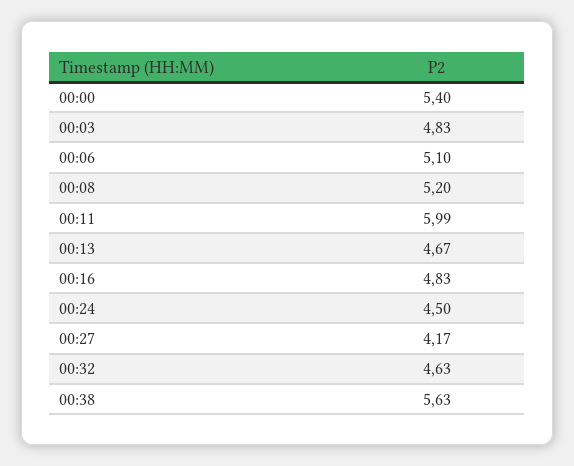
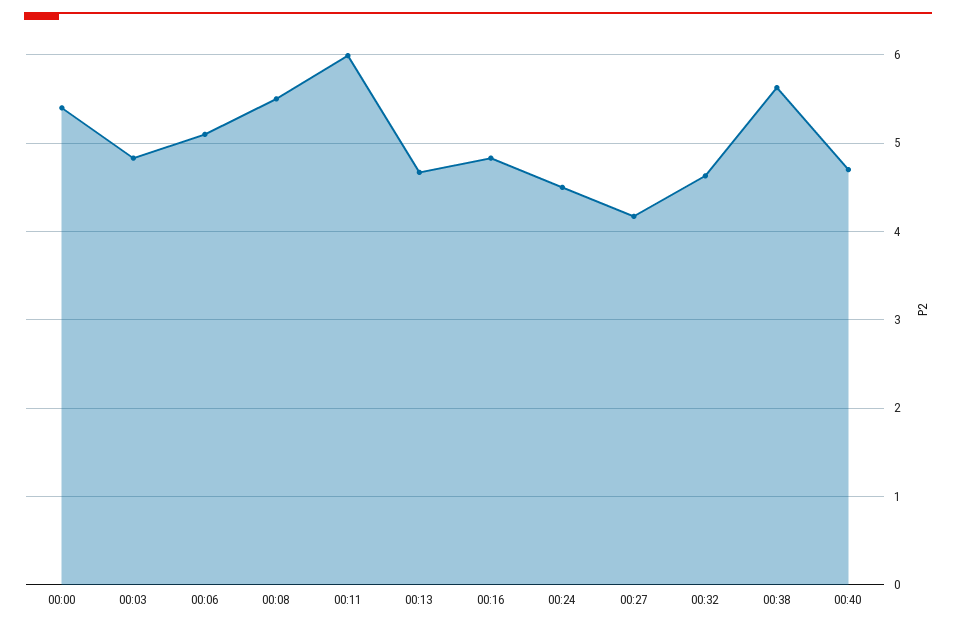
00:08: 5.2 -> 5.5
00:40: none -> 4.7

